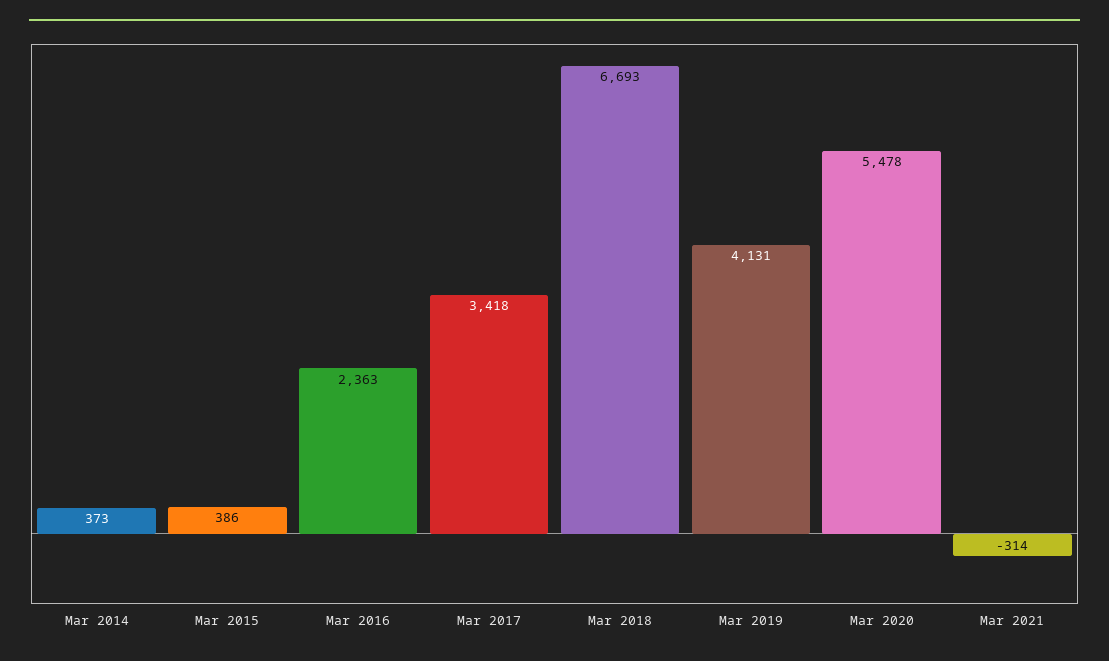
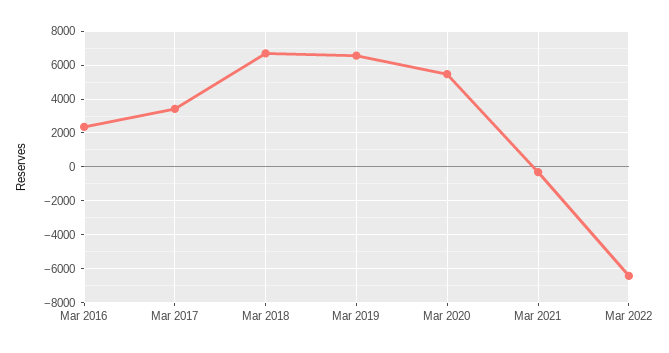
Mar 2014: 373 -> none
Mar 2015: 386 -> none
Mar 2019: 4131 -> 6500
Mar 2022: none -> -6500

